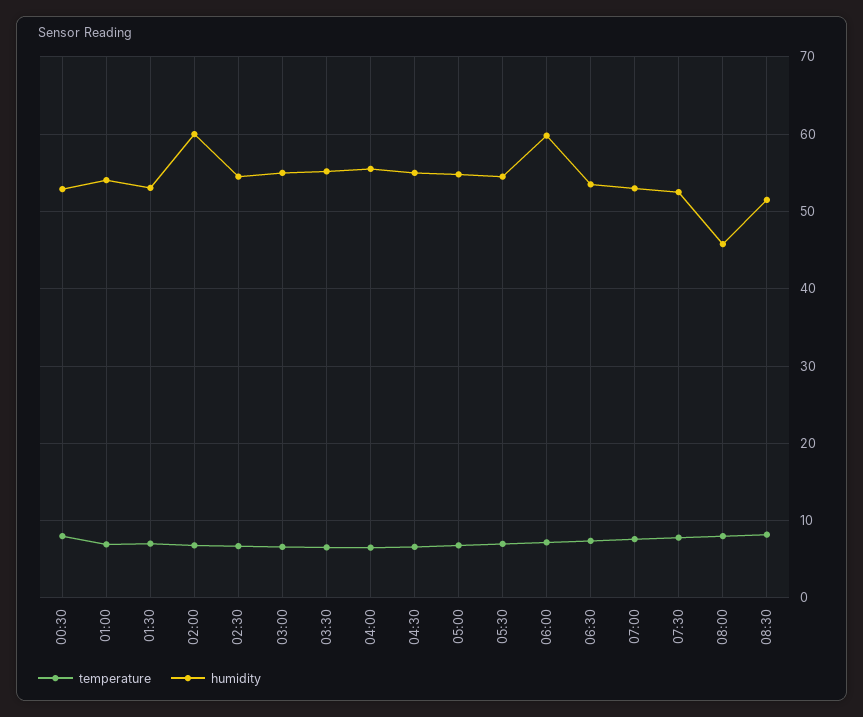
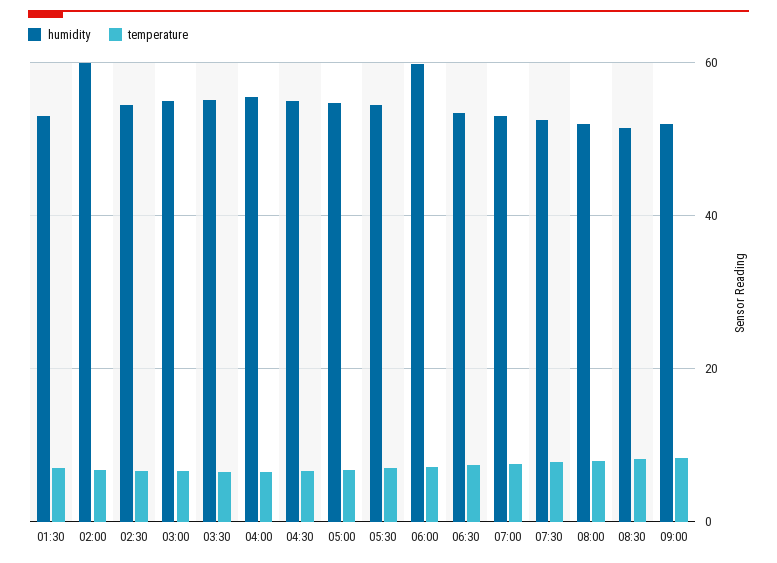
temperature, 00:30: 8 -> none
humidity, 00:30: 53 -> none
temperature, 01:00: 7 -> none
humidity, 01:00: 54 -> none
humidity, 08:00: 46 -> 52
humidity, 09:00: none -> 52
temperature, 09:00: none -> 8

